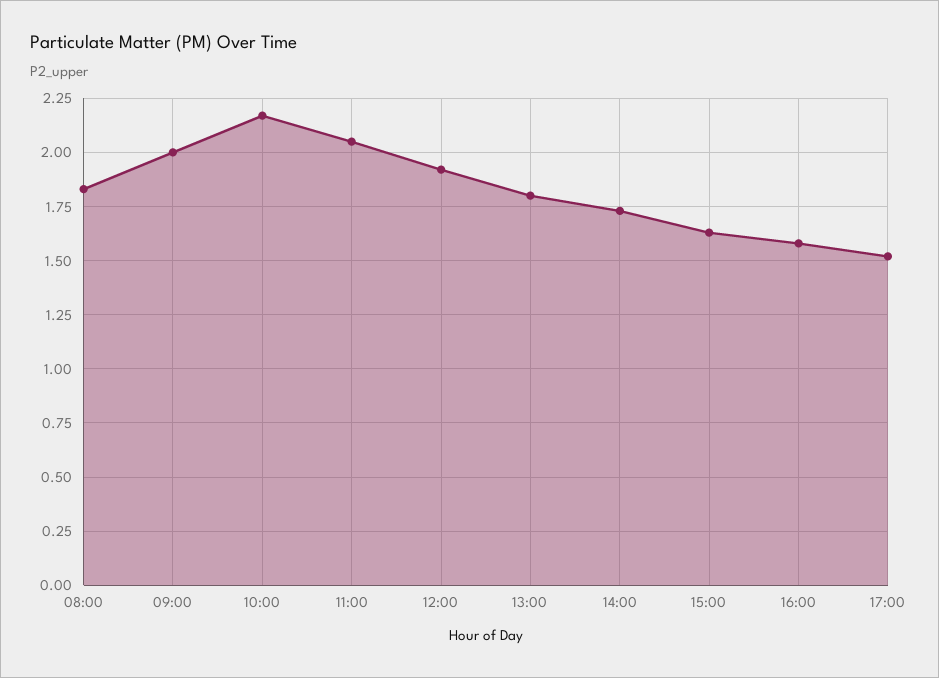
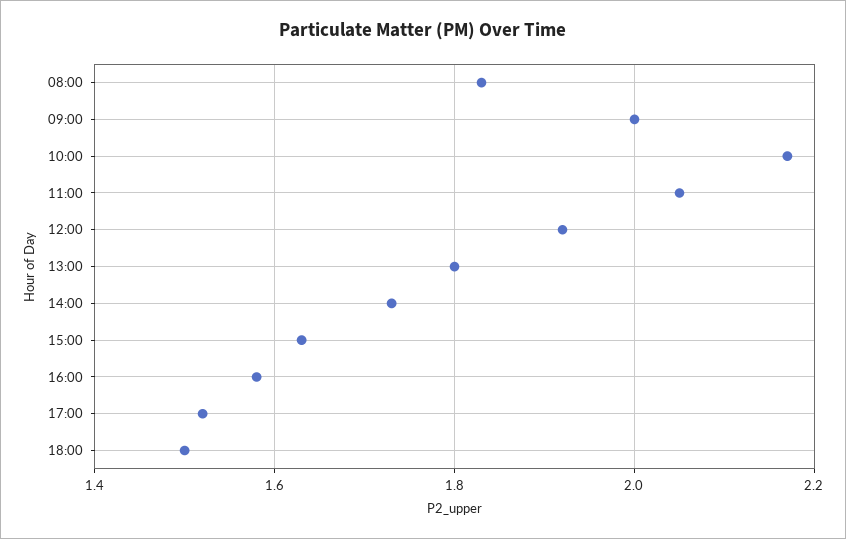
18:00: none -> 1.5

